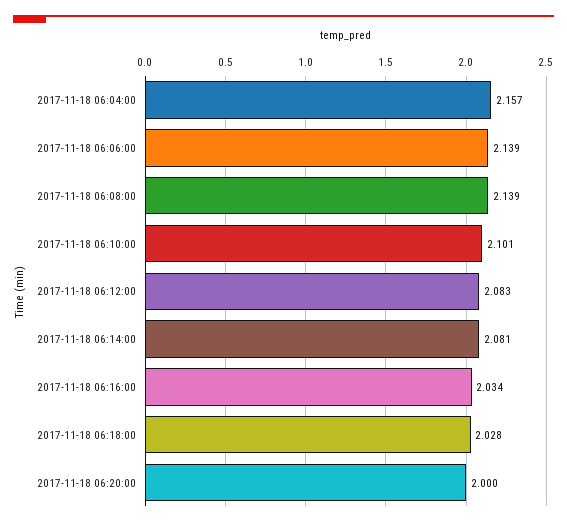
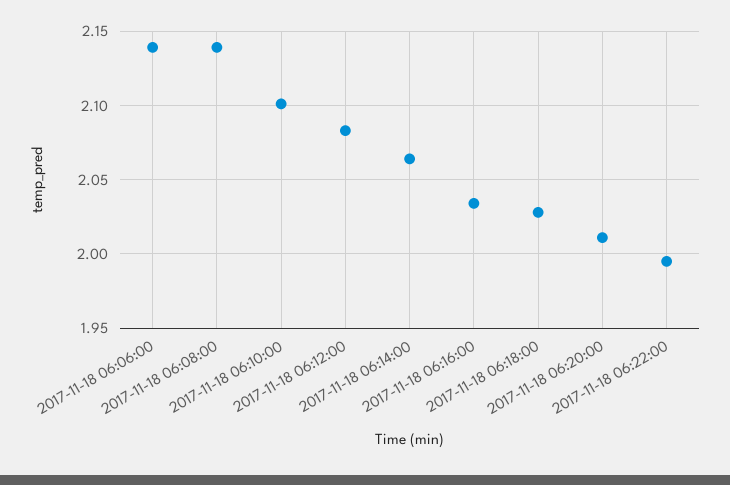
2017-11-18 06:04:00: 2.157 -> none
2017-11-18 06:14:00: 2.081 -> 2.065
2017-11-18 06:20:00: 2 -> 2.01
2017-11-18 06:22:00: none -> 1.995

